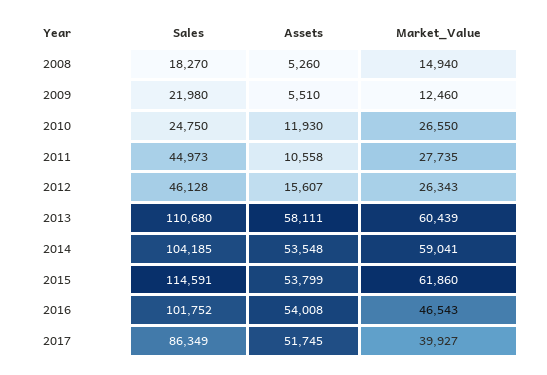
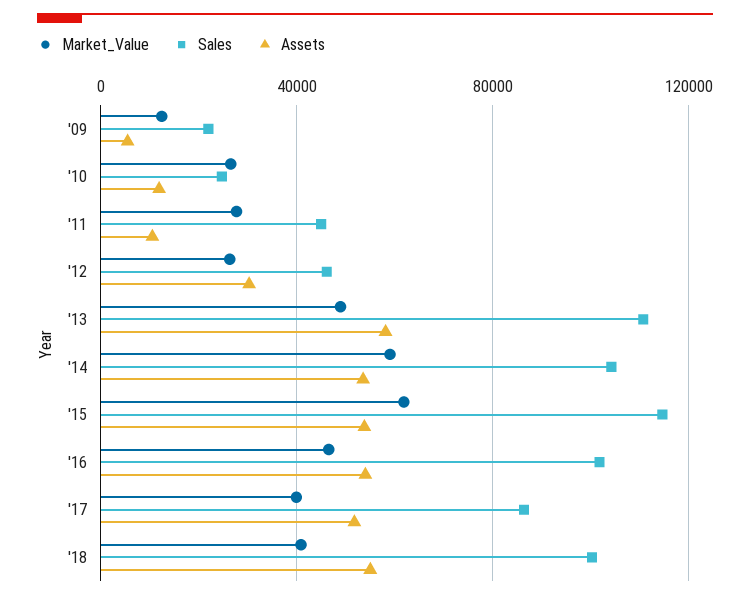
Sales, 2008: 18270 -> none
Assets, 2008: 5260 -> none
Market_Value, 2008: 14940 -> none
Assets, 2012: 15607 -> 30000
Market_Value, 2013: 60439 -> 50000
Market_Value, '18: none -> 40000
Sales, '18: none -> 100000
Assets, '18: none -> 55000

